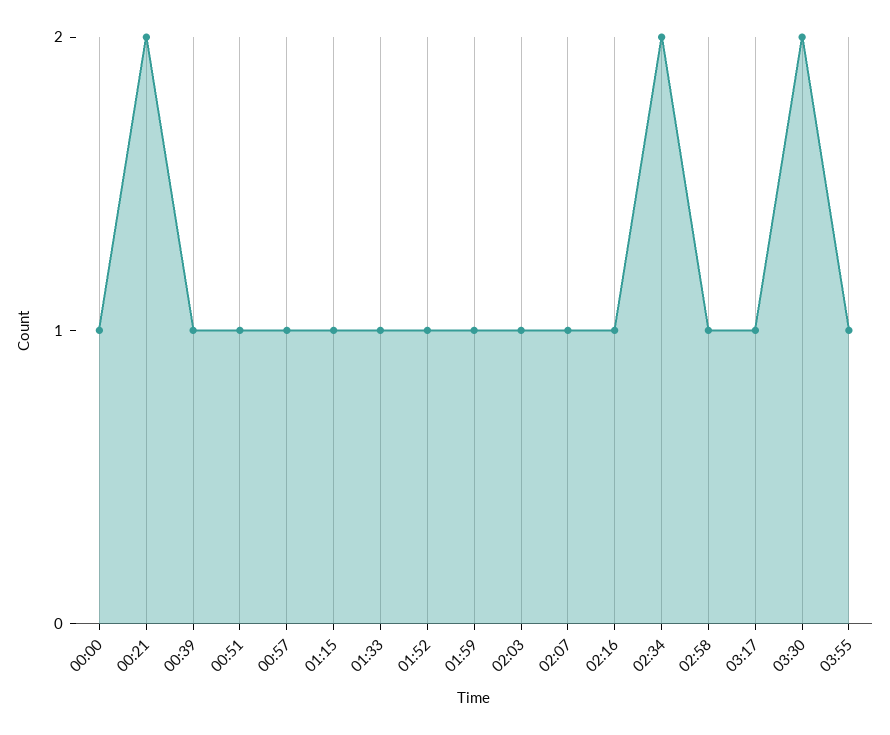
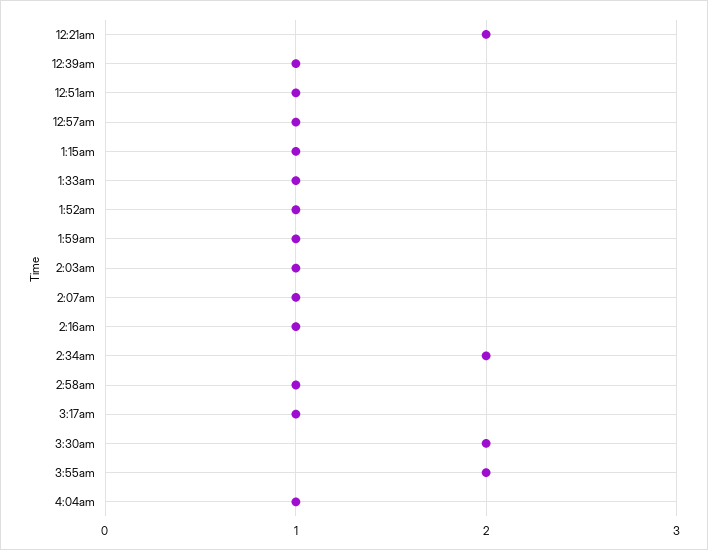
00:00: 1 -> none
03:55: 1 -> 2
4:04am: none -> 1

